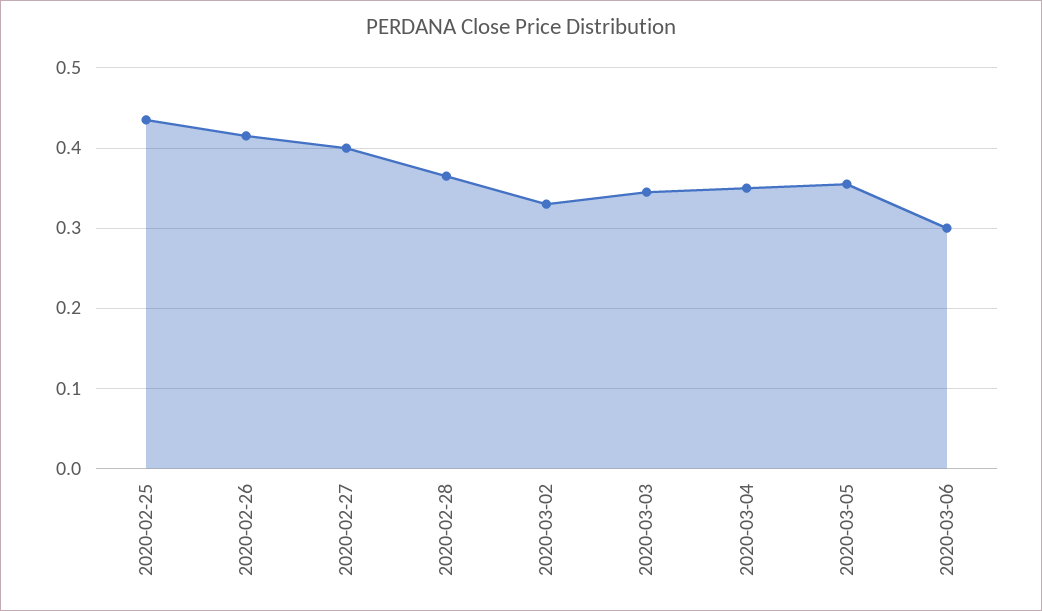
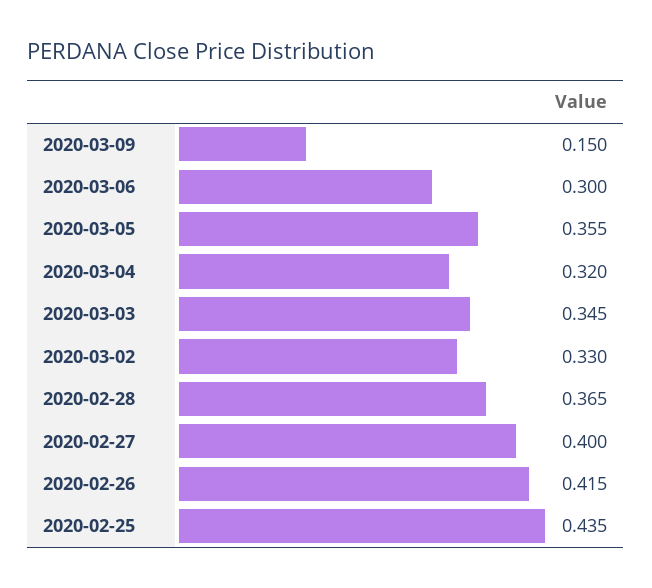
2020-03-04: 0.35 -> 0.32
2020-03-09: none -> 0.15

